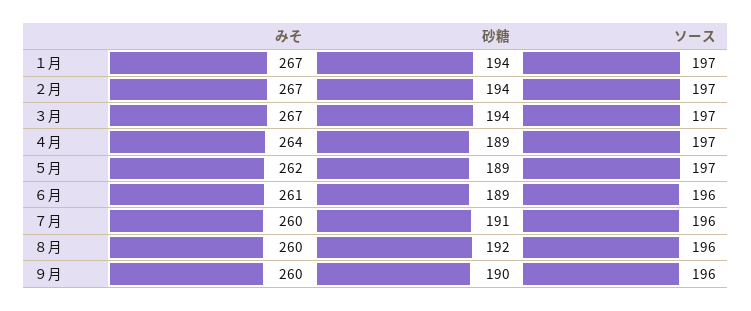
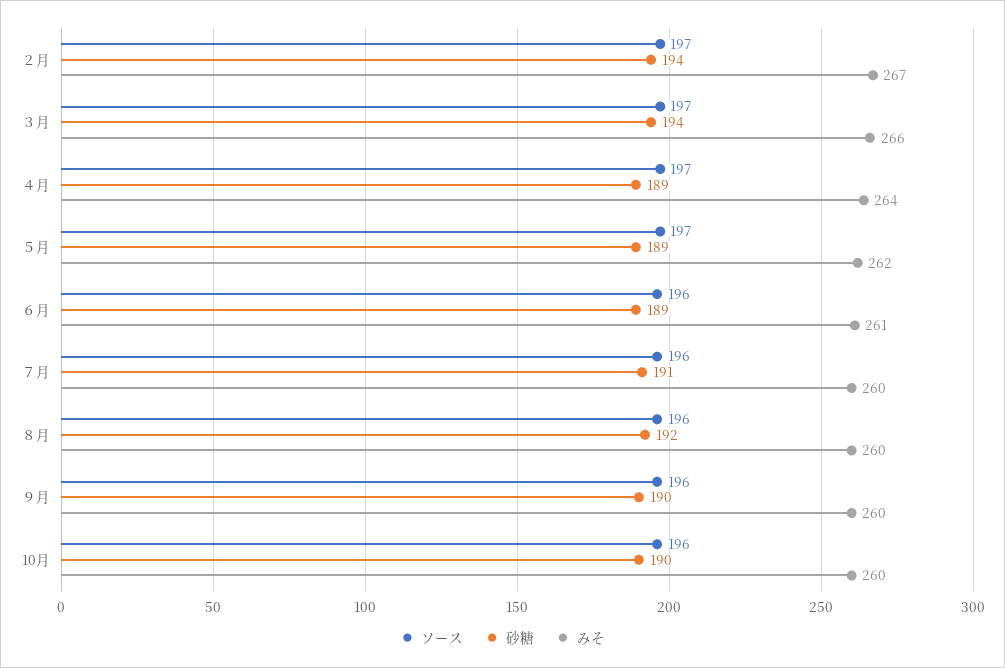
みそ, １月: 267 -> none
砂糖, １月: 194 -> none
ソース, １月: 197 -> none
みそ, ３月: 267 -> 266
ソース, 10月: none -> 196
砂糖, 10月: none -> 190
みそ, 10月: none -> 260

